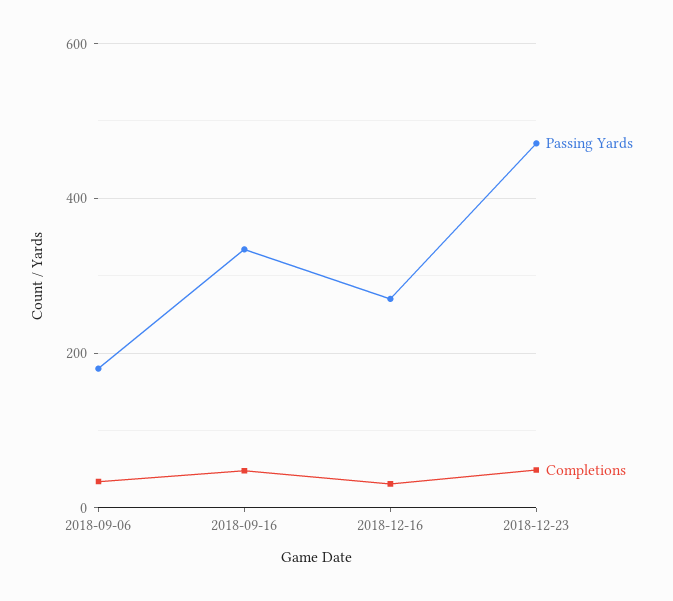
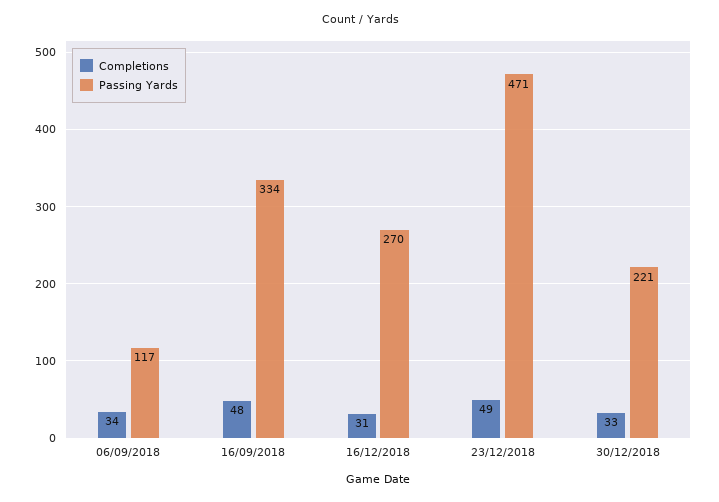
Passing Yards, 2018-09-06: 180 -> 117
Completions, 30/12/2018: none -> 33
Passing Yards, 30/12/2018: none -> 221

